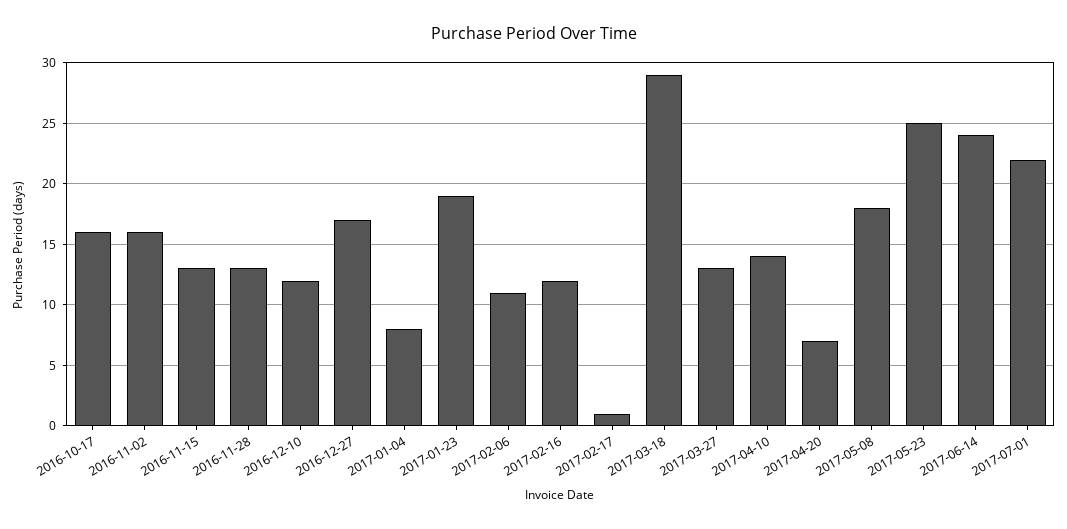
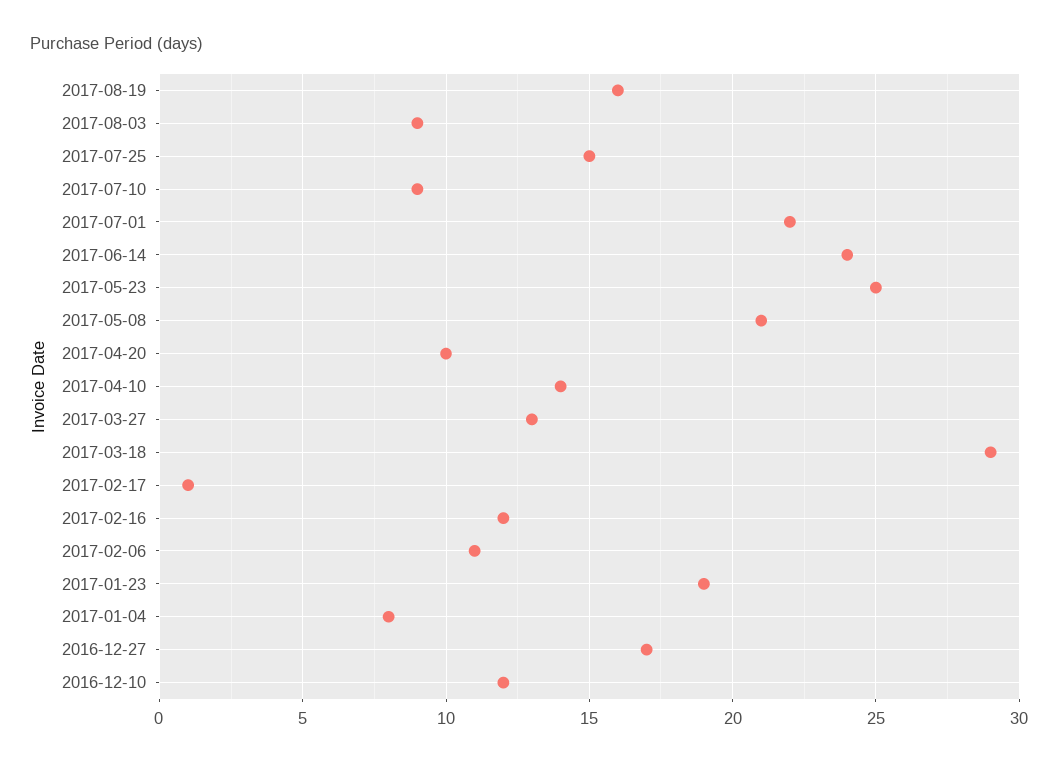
2016-10-17: 16 -> none
2016-11-02: 16 -> none
2016-11-15: 13 -> none
2016-11-28: 13 -> none
2017-04-20: 7 -> 10
2017-05-08: 18 -> 21
2017-08-19: none -> 16
2017-08-03: none -> 9
2017-07-25: none -> 15
2017-07-10: none -> 9

